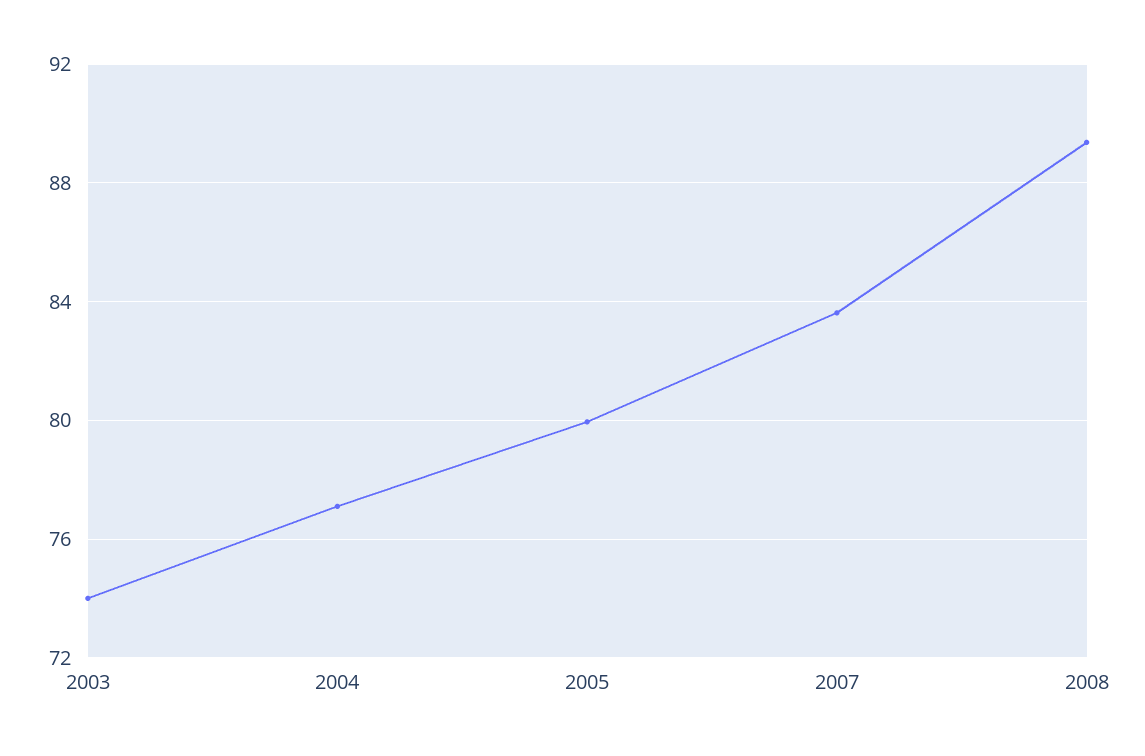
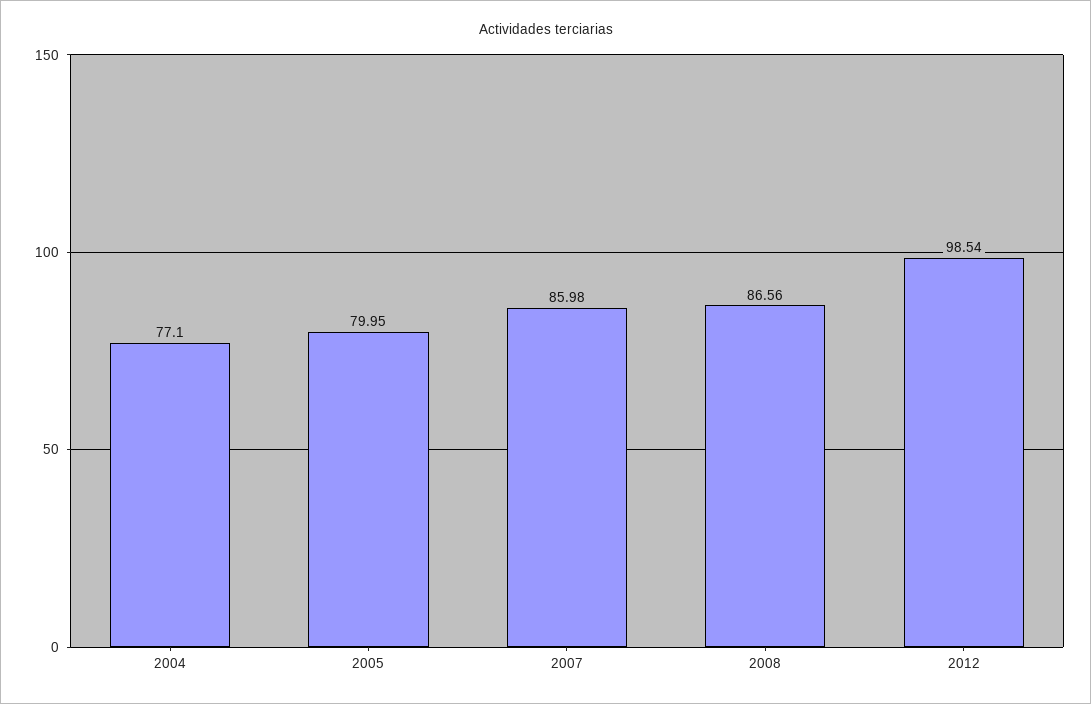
2003: 74 -> none
2007: 83.5 -> 85.98
2008: 89.5 -> 86.56
2012: none -> 98.54

